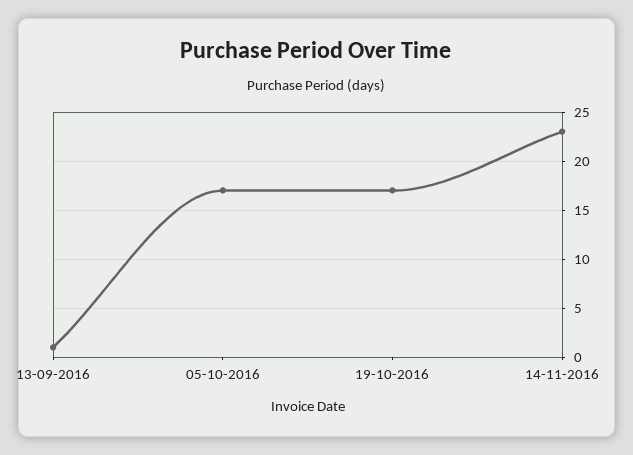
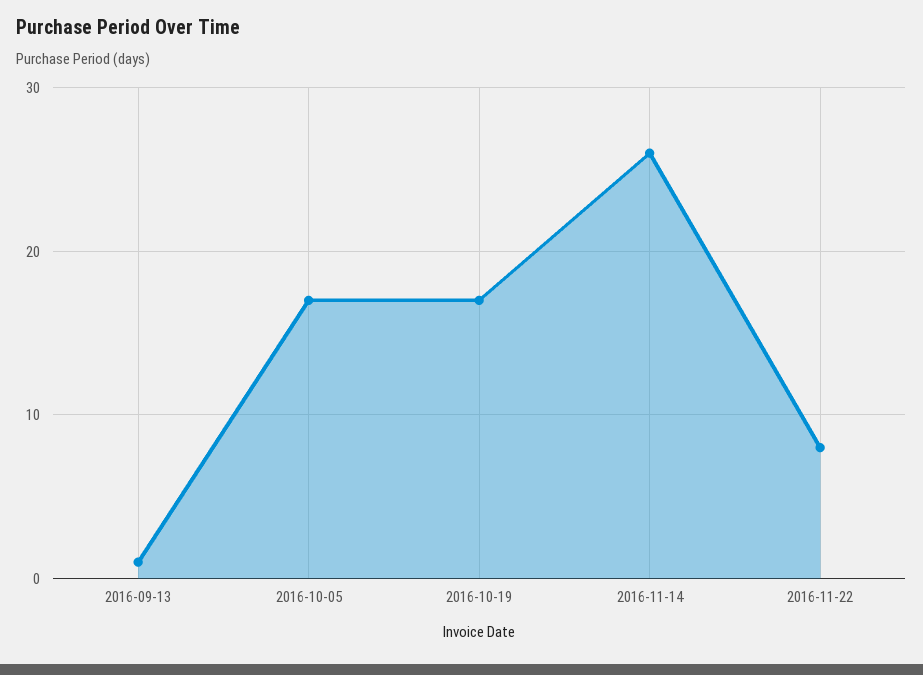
14-11-2016: 23 -> 26
2016-11-22: none -> 8

